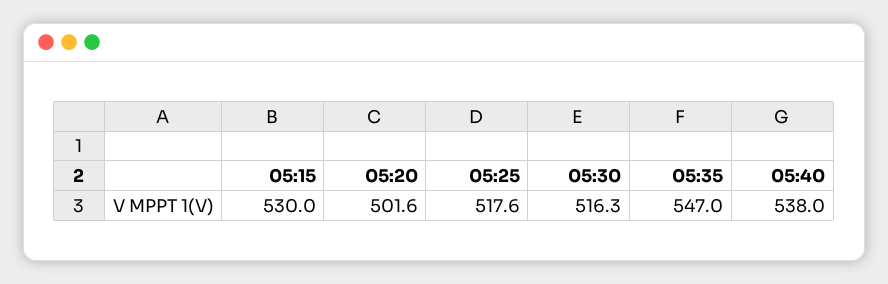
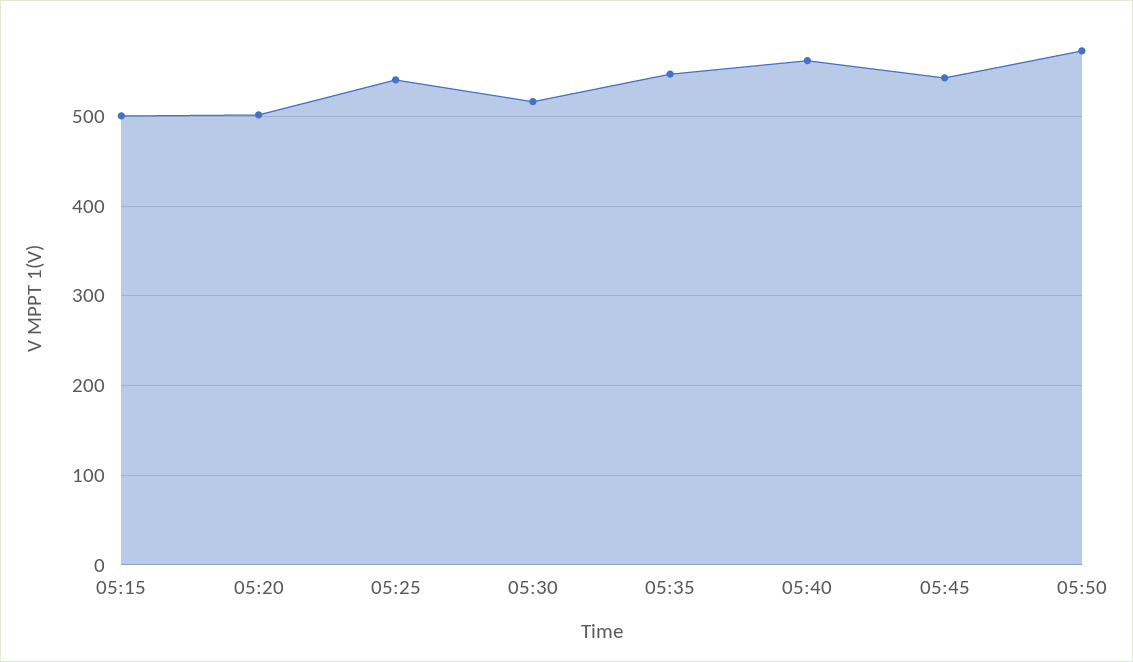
05:15: 530 -> 500
05:25: 517.6 -> 540
05:40: 538 -> 560
05:45: none -> 540
05:50: none -> 570

